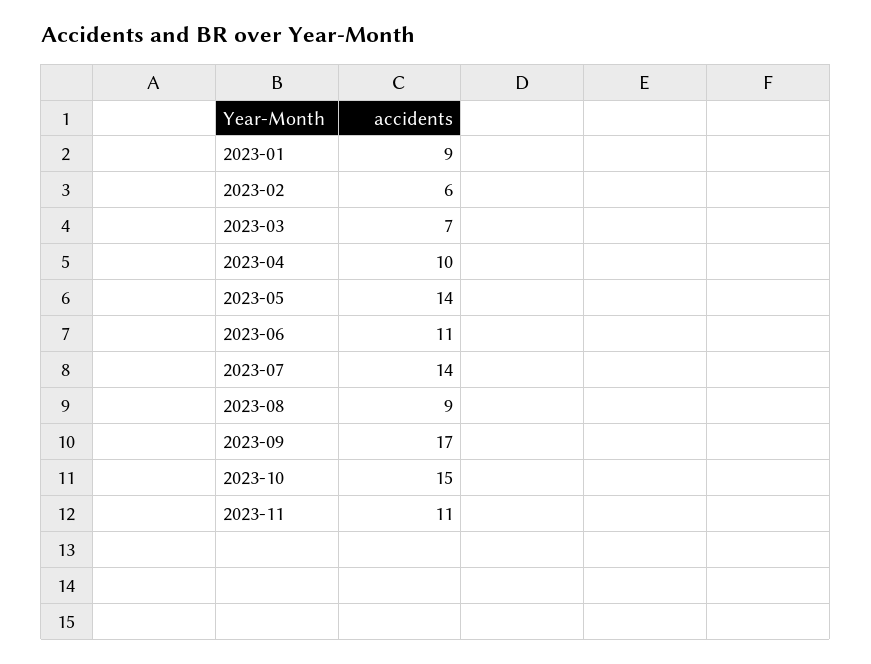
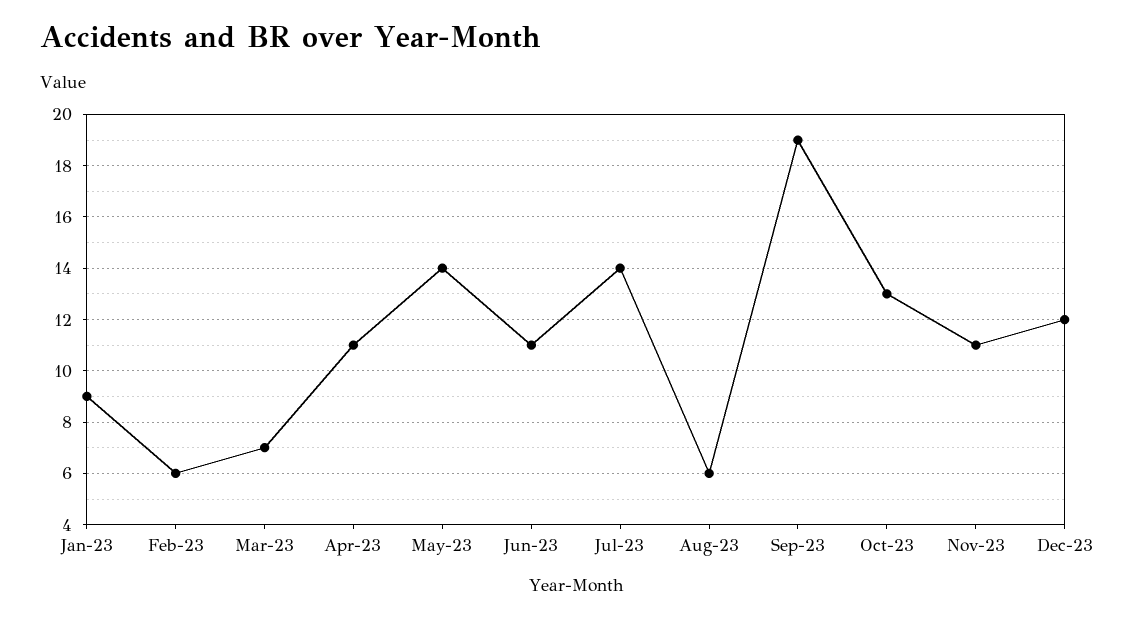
2023-04: 10 -> 11
2023-08: 9 -> 6
2023-09: 17 -> 19
2023-10: 15 -> 13
Dec-23: none -> 12

